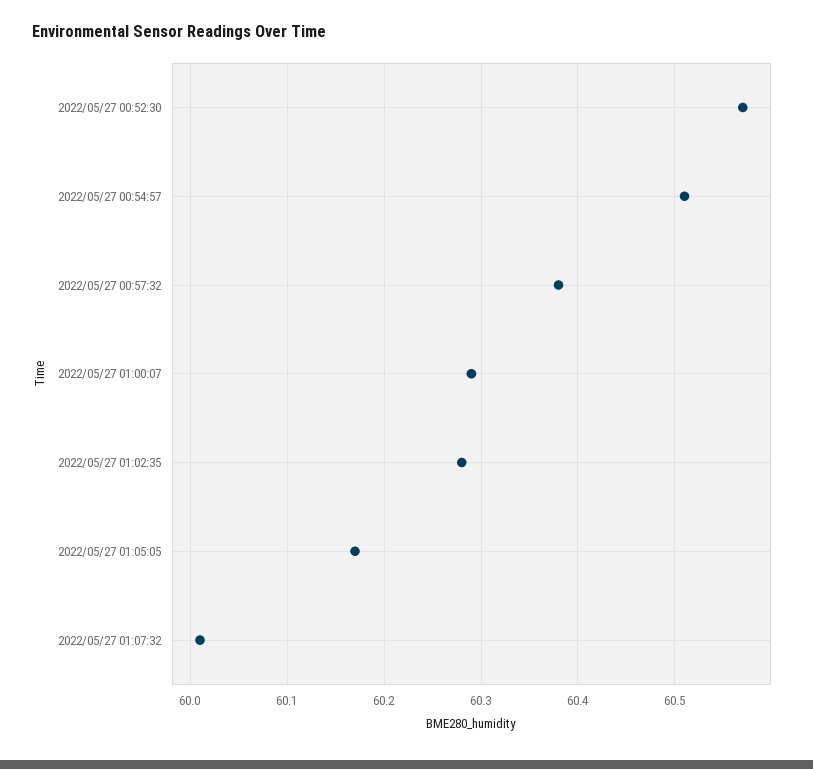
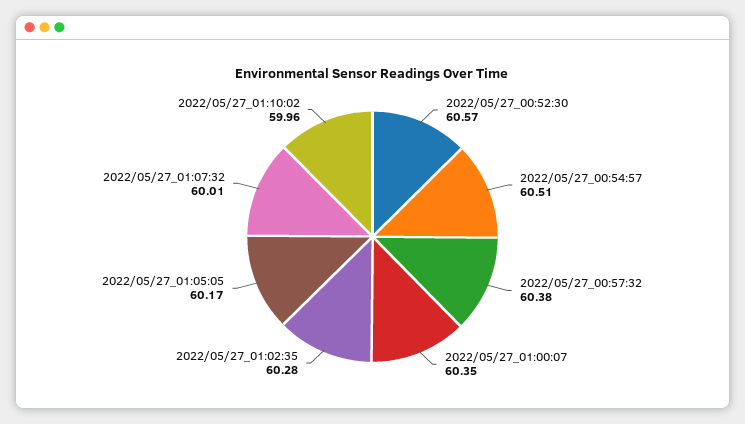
2022/05/27 01:00:07: 60.29 -> 60.35
2022/05/27_01:10:02: none -> 59.96

